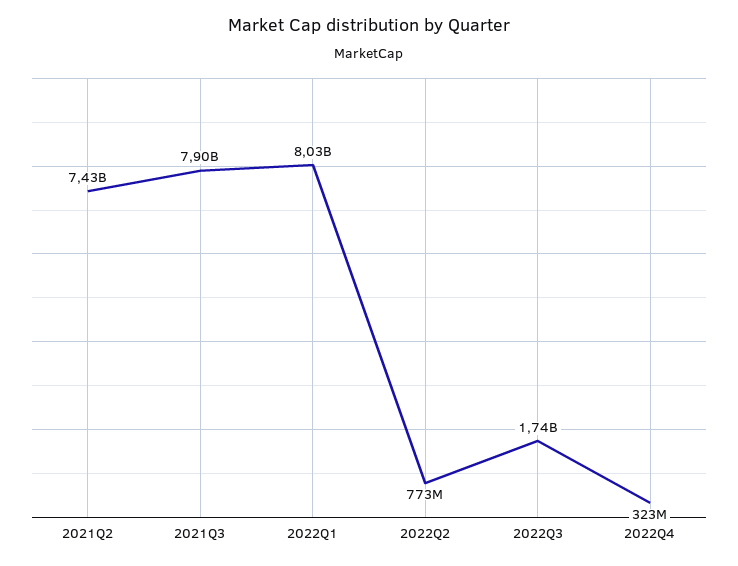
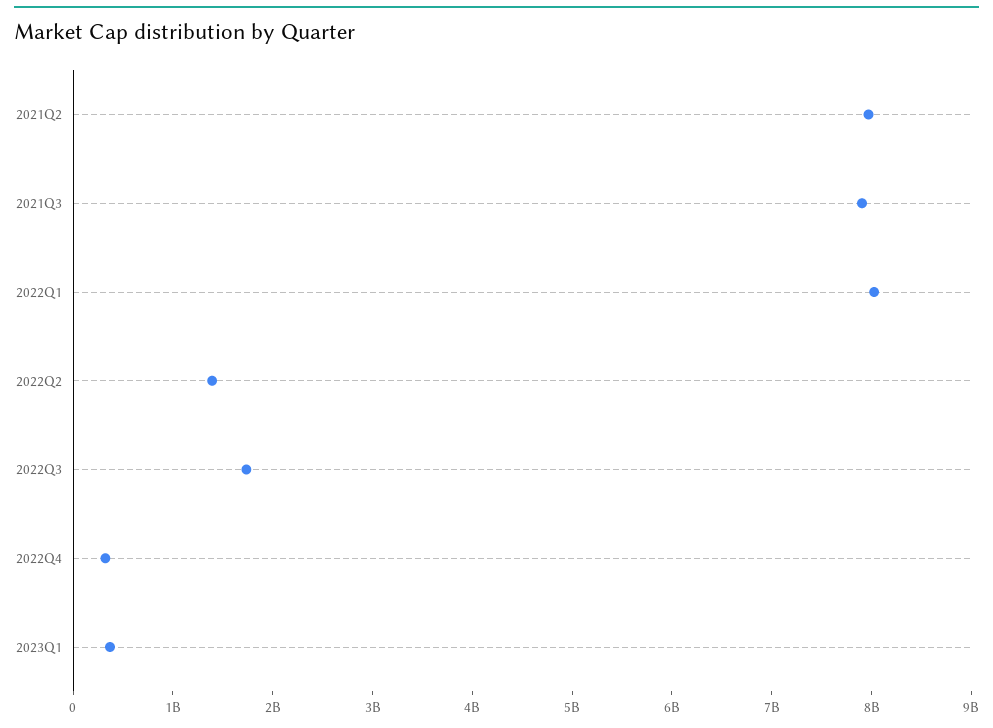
2021Q2: 7430000000 -> 8000000000
2022Q2: 773000000 -> 1400000000
2023Q1: none -> 400000000

